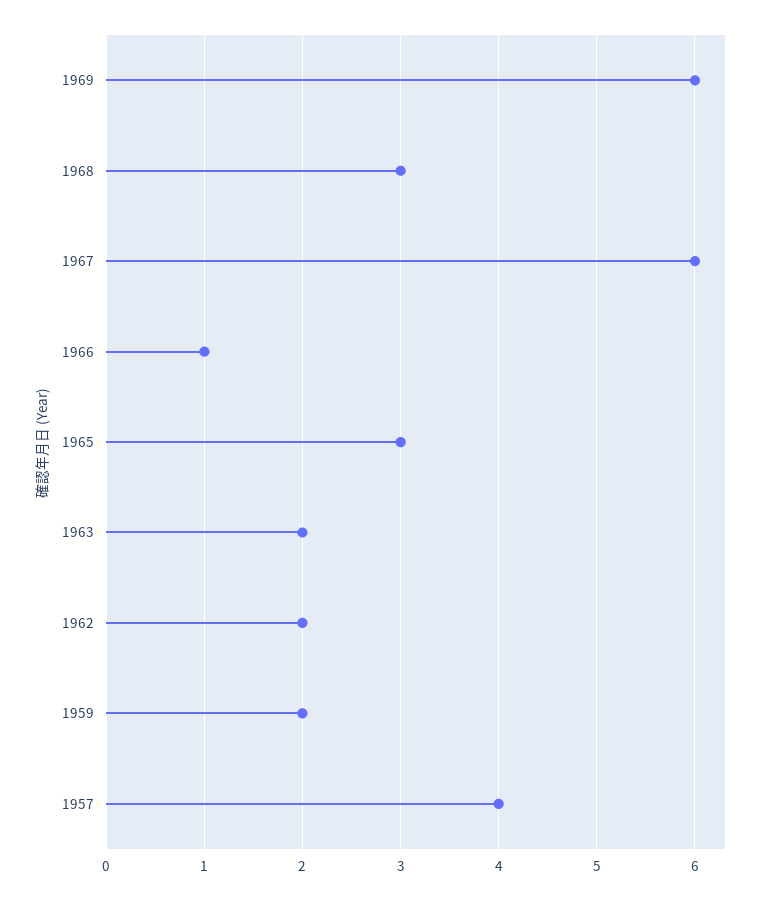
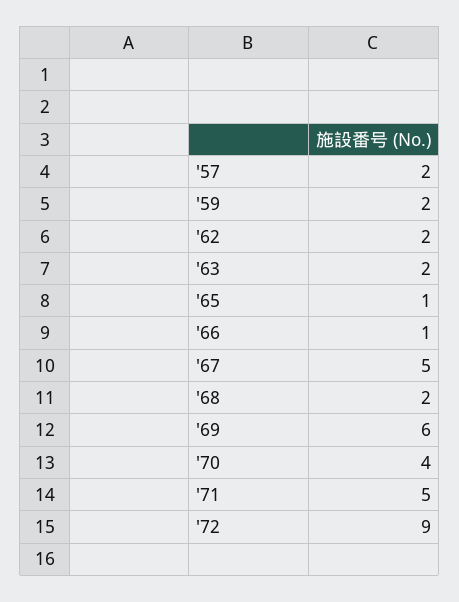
1968: 3 -> 2
1967: 6 -> 5
1965: 3 -> 1
1957: 4 -> 2
'70: none -> 4
'71: none -> 5
'72: none -> 9

